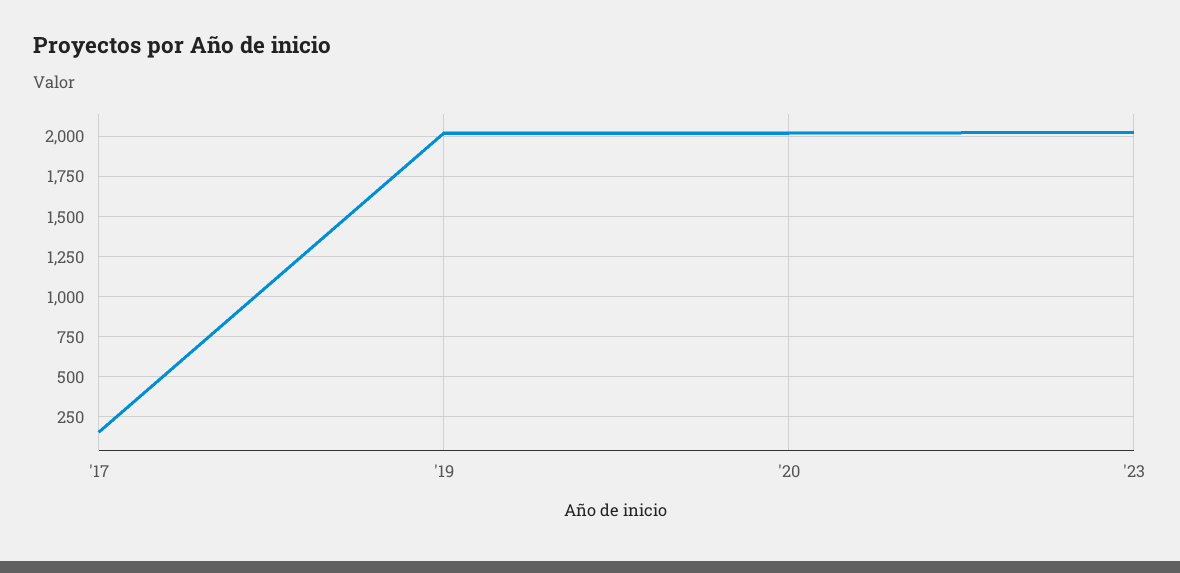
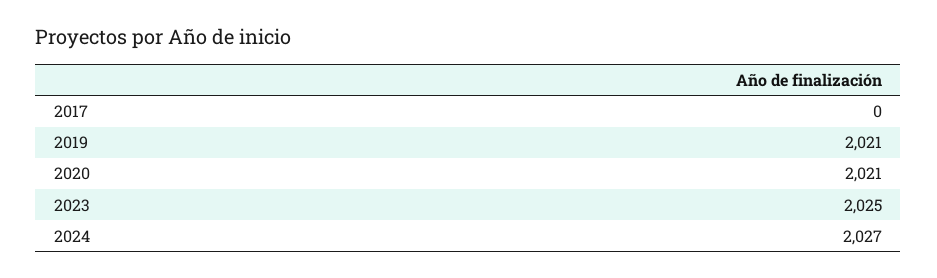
'17: 150 -> 0
2024: none -> 2027

